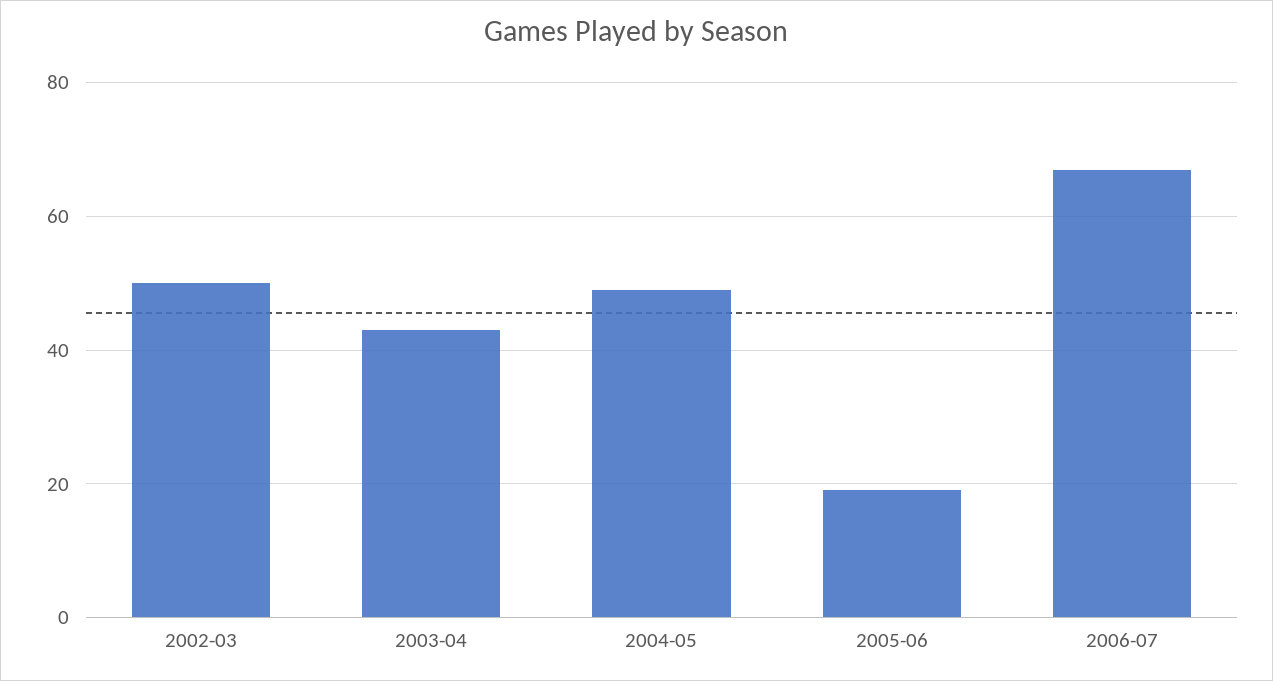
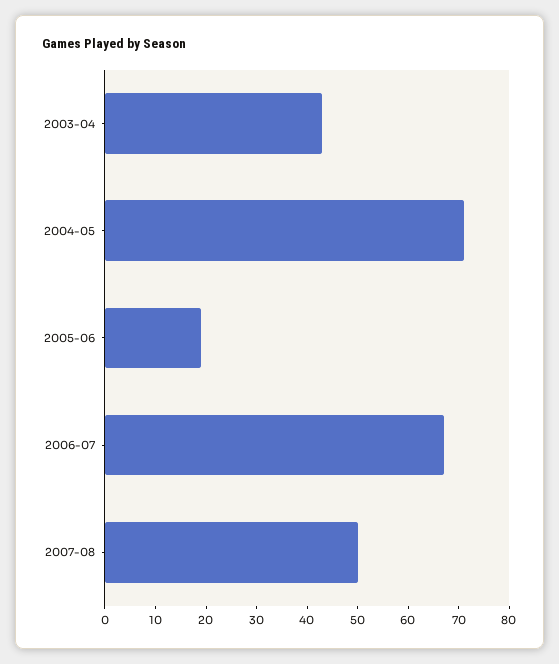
2002-03: 50 -> none
2004-05: 50 -> 70
2007-08: none -> 50

